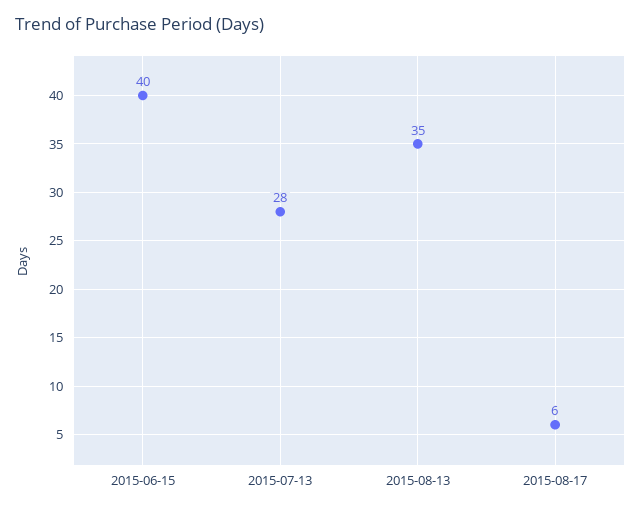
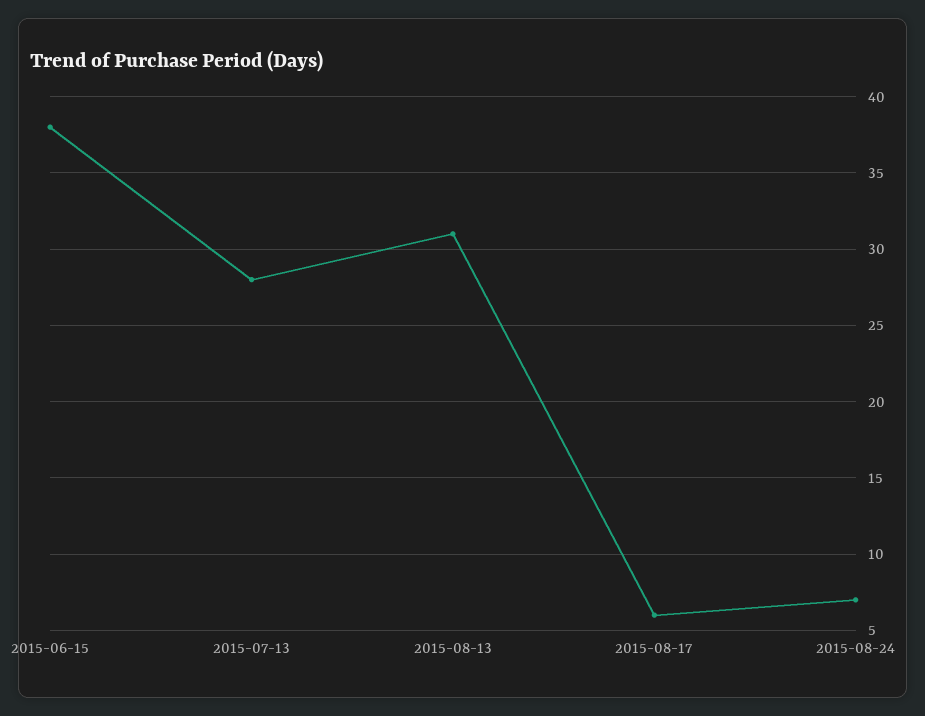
2015-06-15: 40 -> 38
2015-08-13: 35 -> 31
2015-08-24: none -> 7

